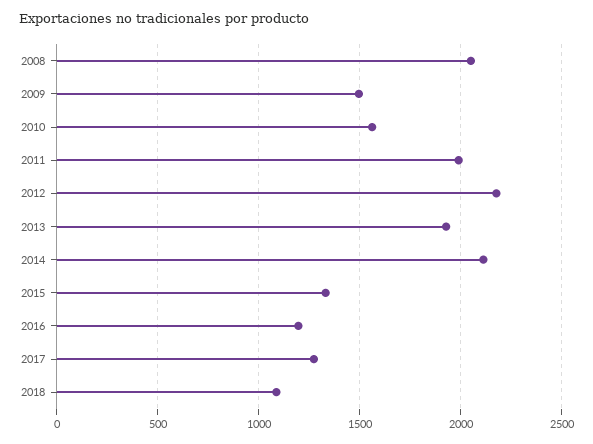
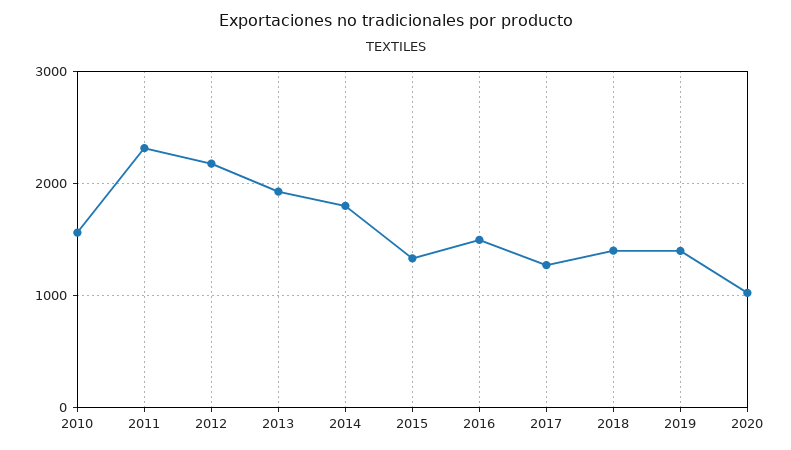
2008: 2050 -> none
2009: 1500 -> none
2011: 2000 -> 2300
2014: 2100 -> 1800
2016: 1200 -> 1500
2018: 1100 -> 1400
2019: none -> 1400
2020: none -> 1000

